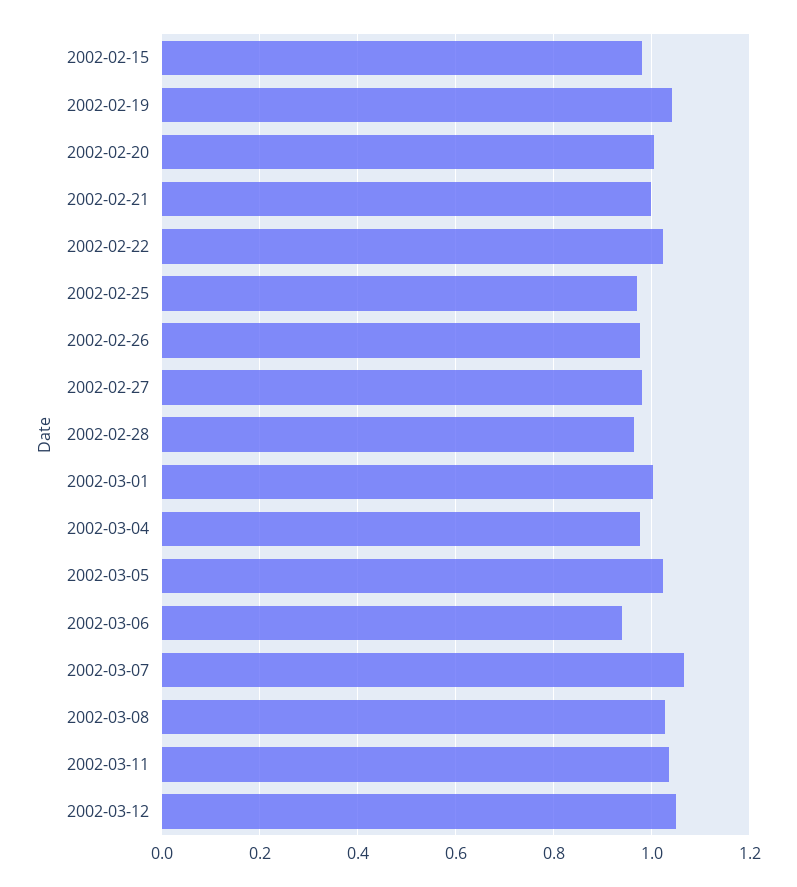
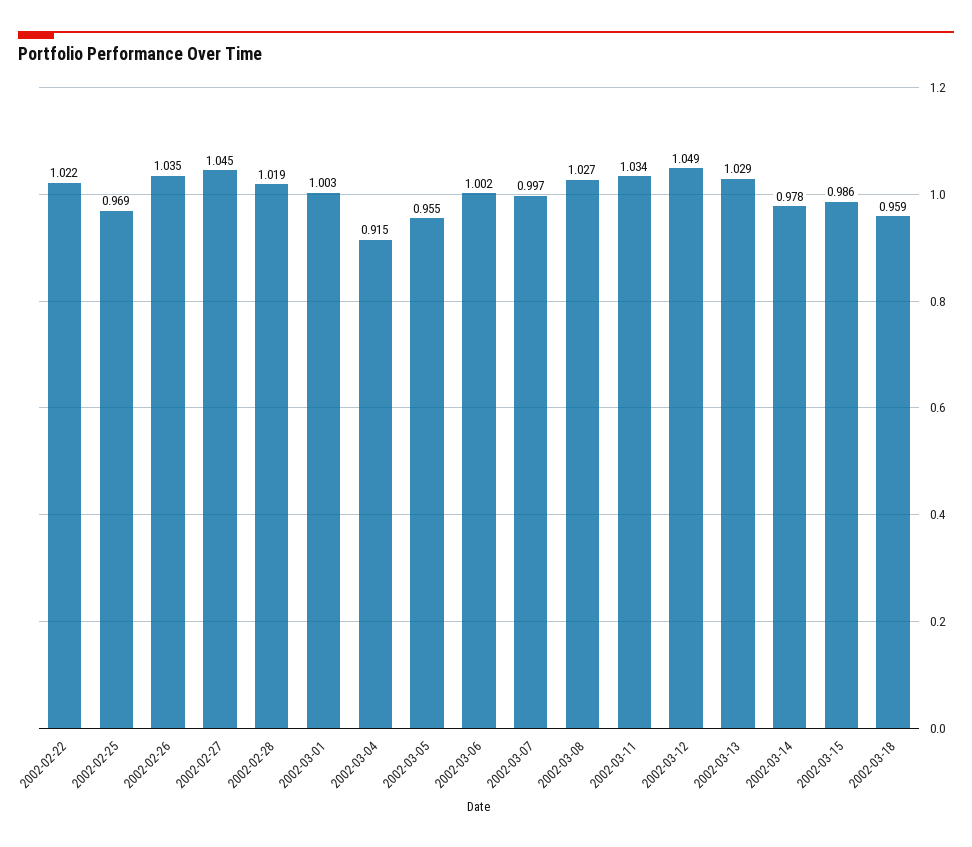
2002-02-15: 0.98 -> none
2002-02-19: 1.04 -> none
2002-02-20: 1 -> none
2002-02-21: 1 -> none
2002-02-26: 0.98 -> 1.035
2002-02-27: 0.98 -> 1.045
2002-02-28: 0.96 -> 1.019
2002-03-04: 0.98 -> 0.915
2002-03-05: 1.02 -> 0.955
2002-03-06: 0.94 -> 1.002
2002-03-07: 1.06 -> 0.997
2002-03-13: none -> 1.029
2002-03-14: none -> 0.978
2002-03-15: none -> 0.986
2002-03-18: none -> 0.959

